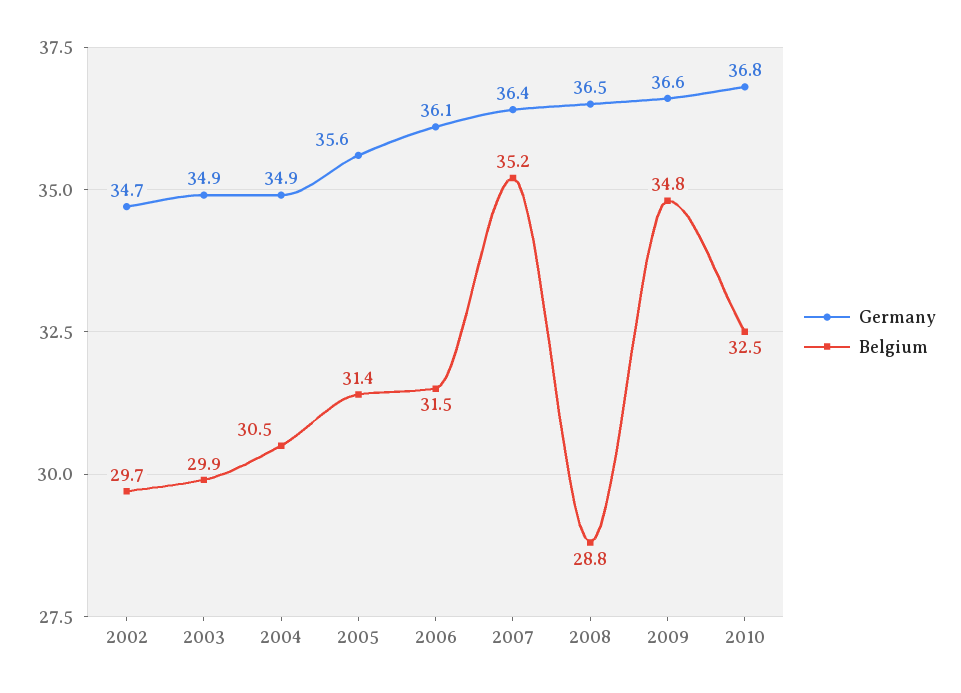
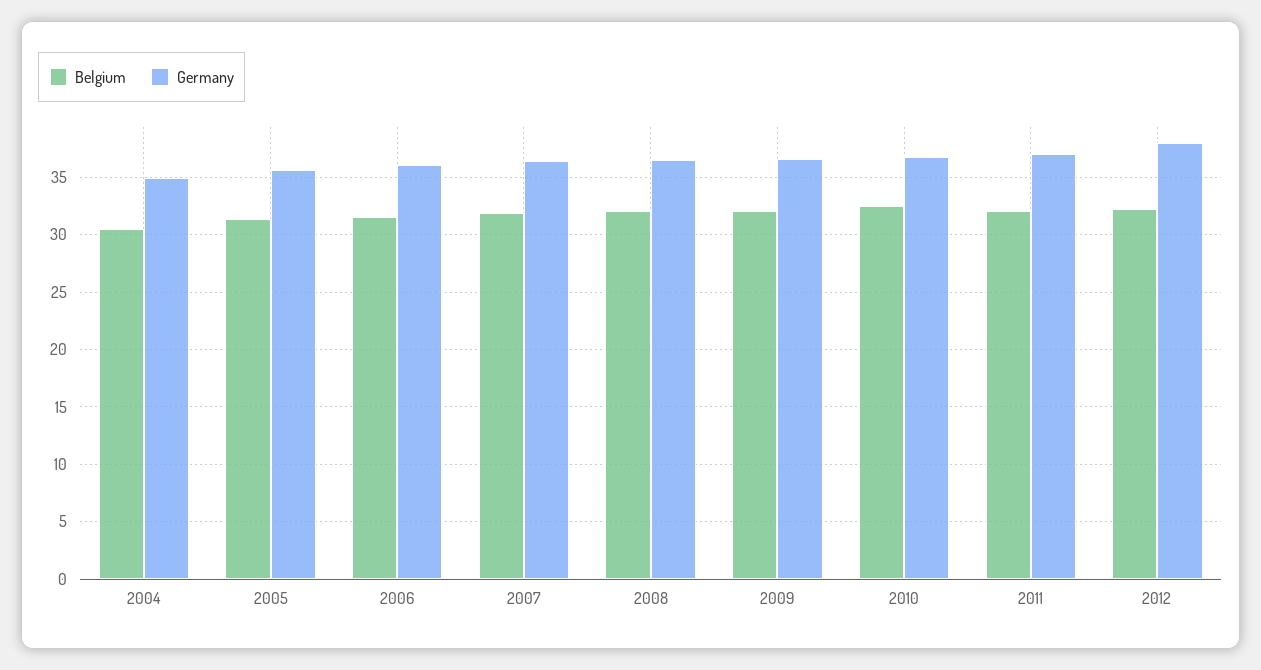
Germany, 2002: 34.7 -> none
Belgium, 2002: 29.7 -> none
Germany, 2003: 34.9 -> none
Belgium, 2003: 29.9 -> none
Belgium, 2007: 35.2 -> 32
Belgium, 2008: 28.8 -> 32
Belgium, 2009: 34.8 -> 32
Belgium, 2011: none -> 32
Germany, 2011: none -> 37
Belgium, 2012: none -> 32
Germany, 2012: none -> 38

